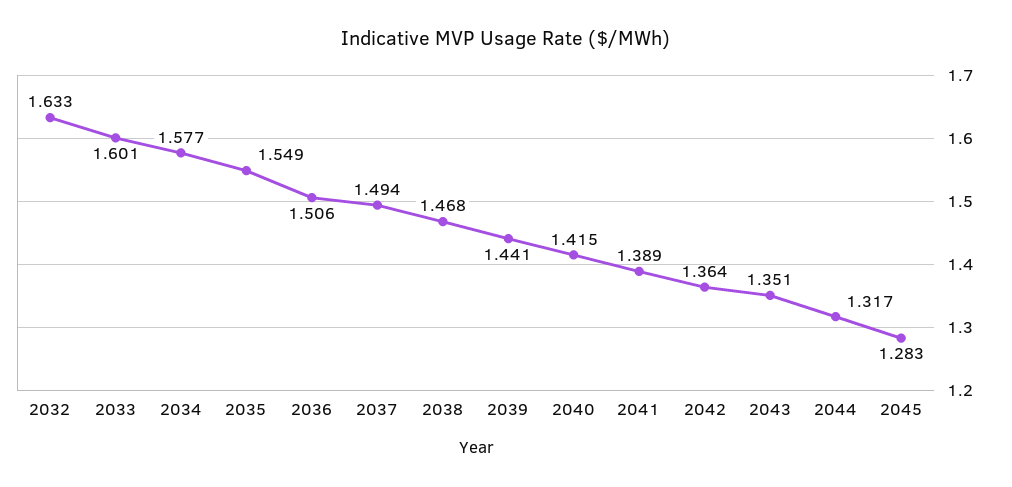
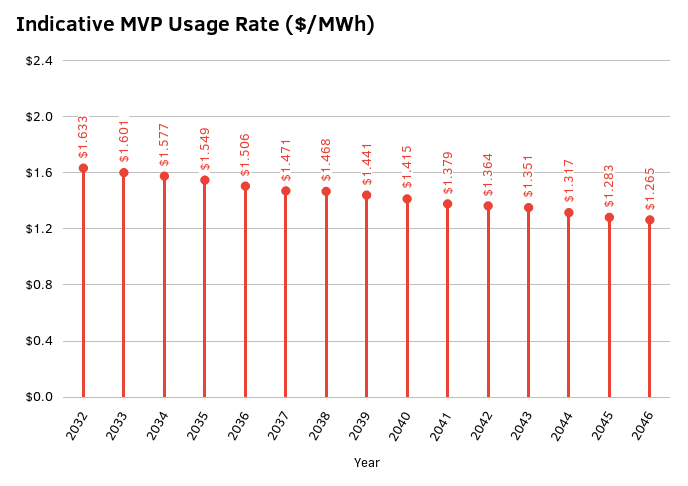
2037: 1.494 -> 1.471
2041: 1.389 -> 1.379
2046: none -> 1.265

